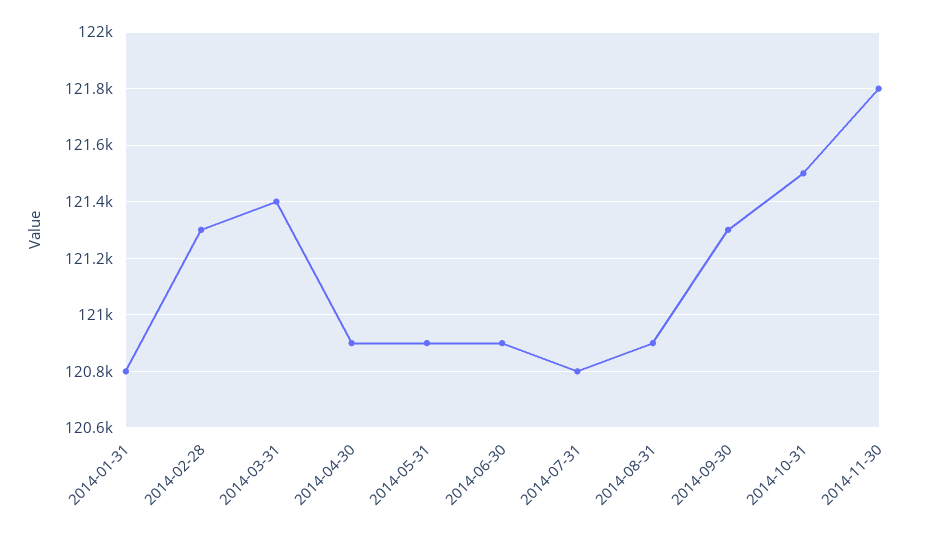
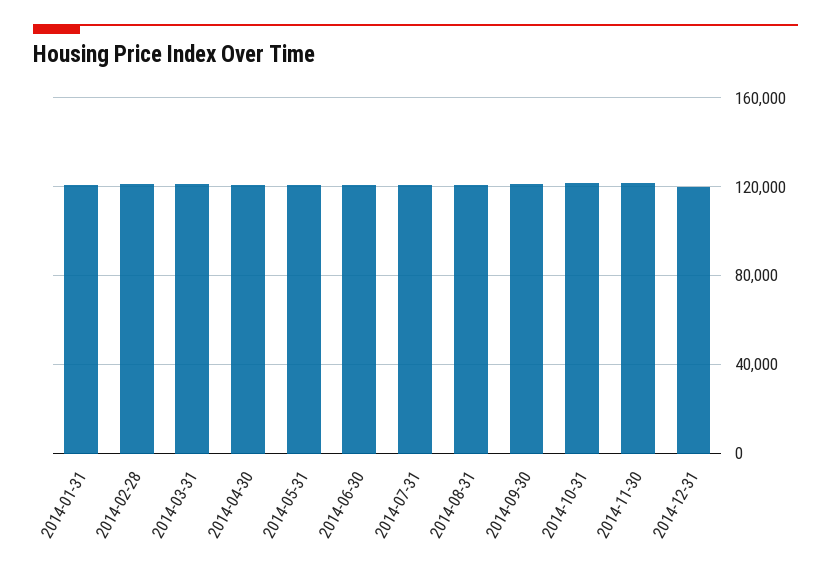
2014-12-31: none -> 120000

